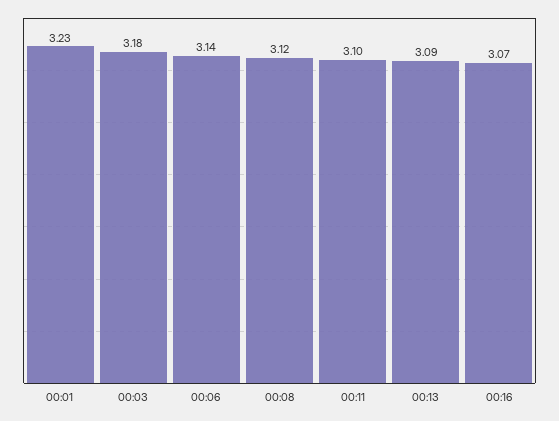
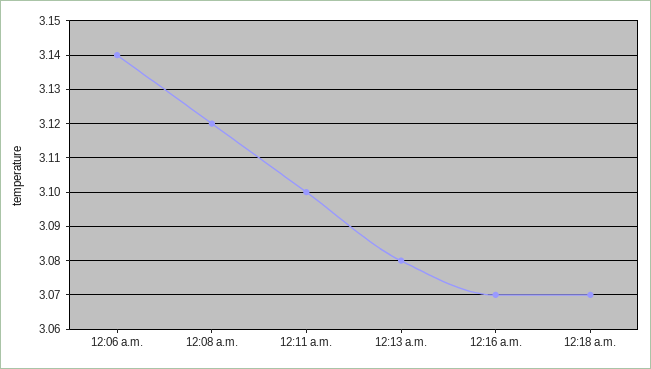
00:01: 3.23 -> none
00:03: 3.18 -> none
00:13: 3.09 -> 3.08
12:18 a.m.: none -> 3.07

